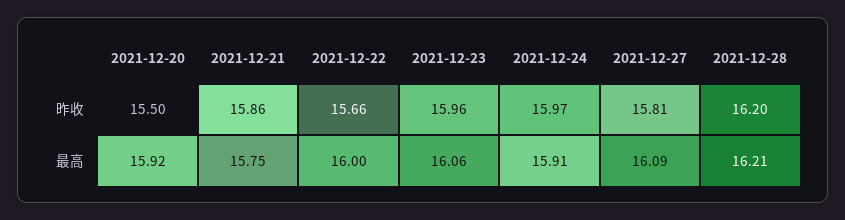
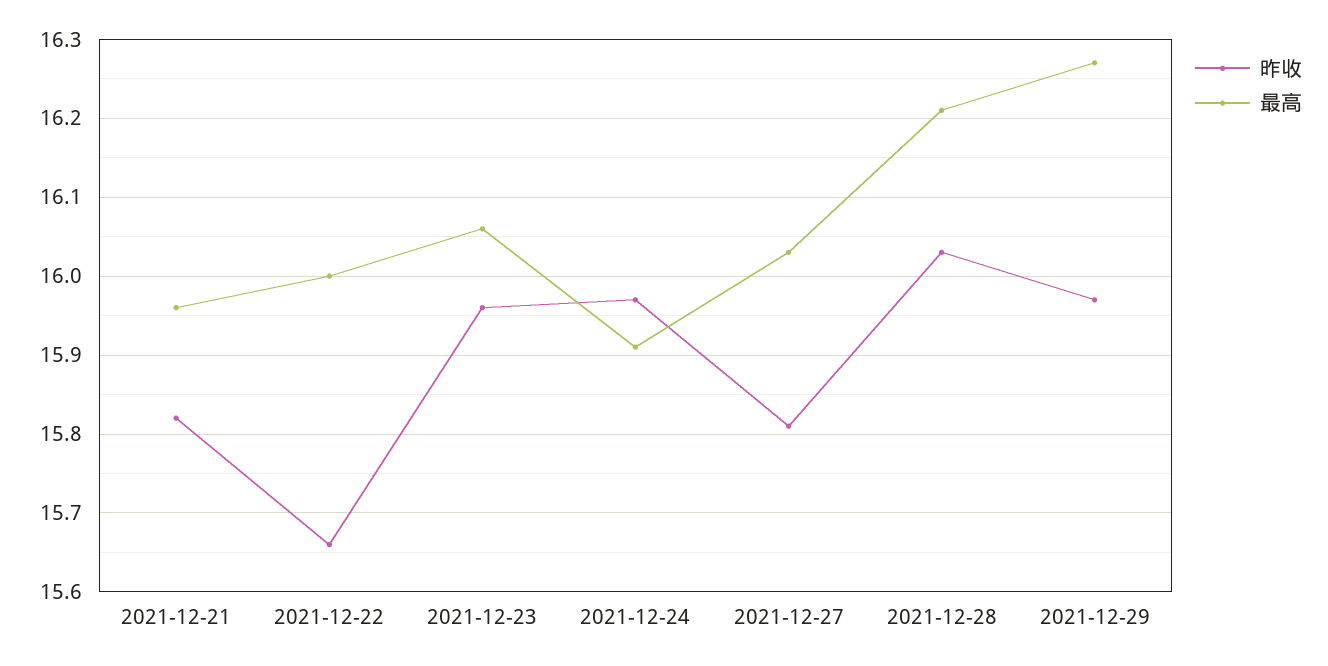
昨收, 2021-12-20: 15.5 -> none
昨收, 2021-12-21: 15.86 -> 15.82
昨收, 2021-12-28: 16.2 -> 16.03
最高, 2021-12-20: 15.92 -> none
最高, 2021-12-21: 15.75 -> 15.96
最高, 2021-12-27: 16.09 -> 16.03
昨收, 2021-12-29: none -> 15.97
最高, 2021-12-29: none -> 16.27

